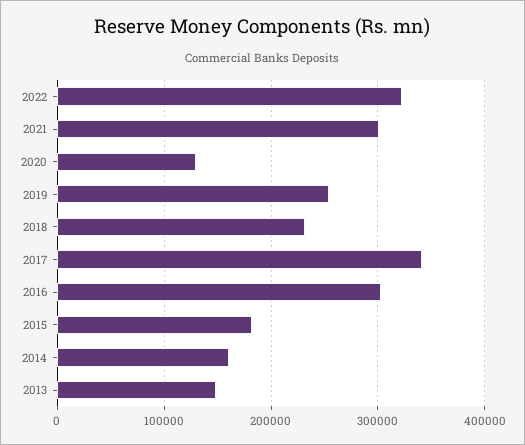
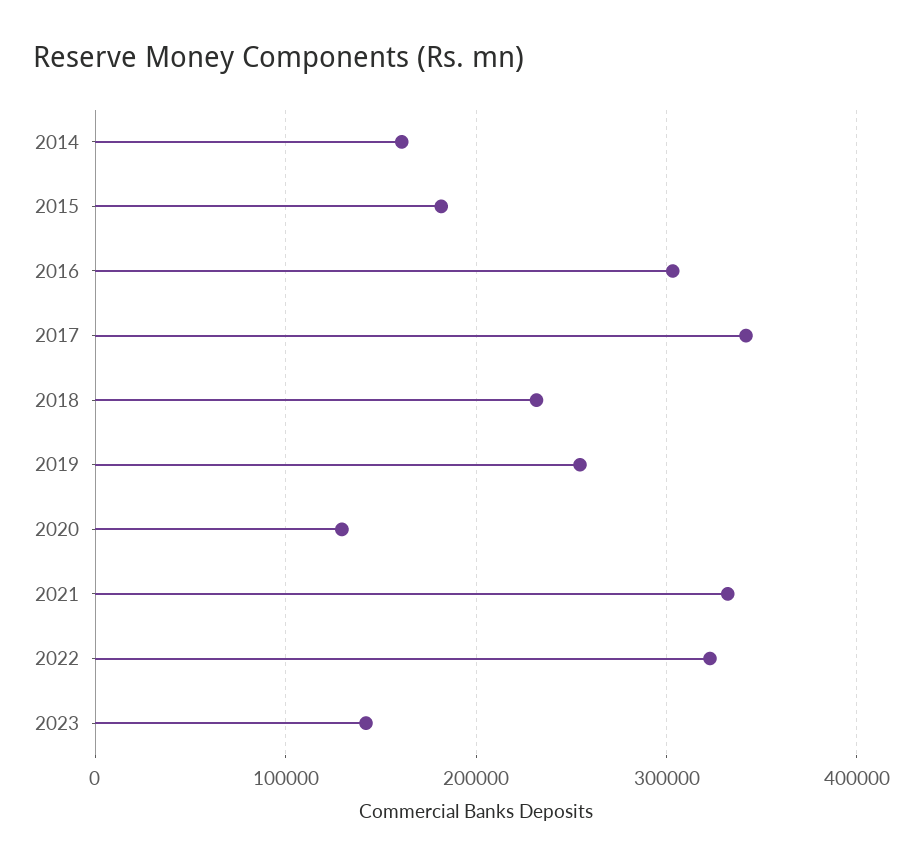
2021: 300000 -> 330000
2013: 150000 -> none
2023: none -> 140000

